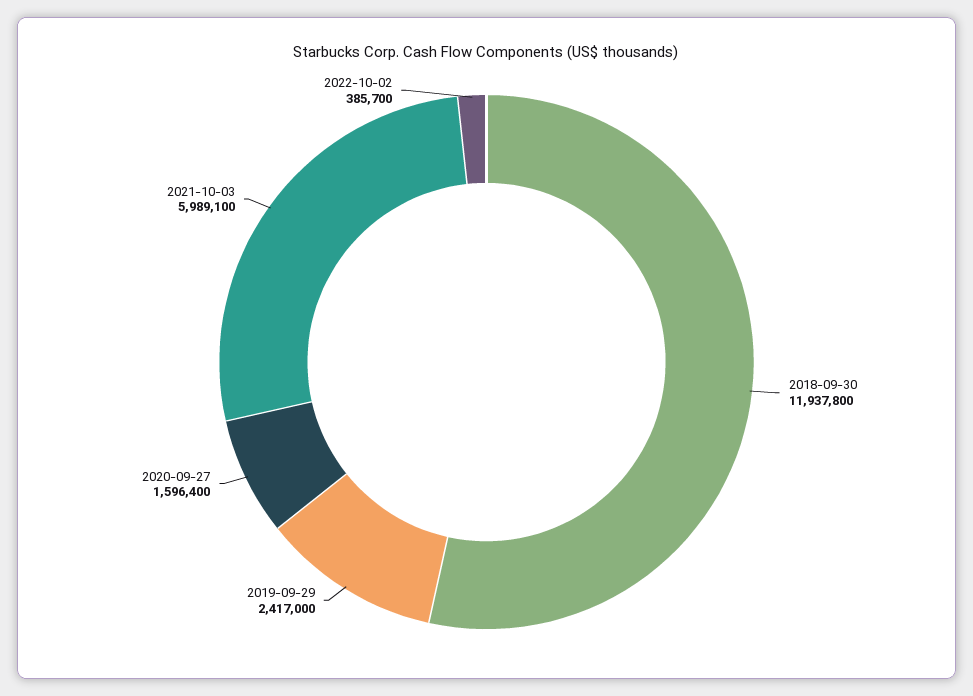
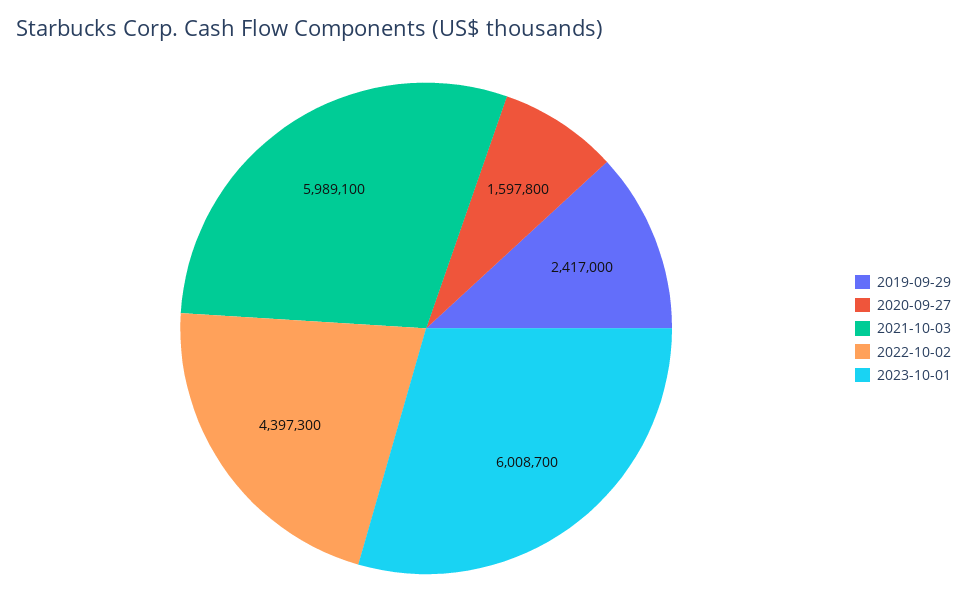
2018-09-30: 11937800 -> none
2020-09-27: 1596400 -> 1597800
2022-10-02: 385700 -> 4397300
2023-10-01: none -> 6008700

